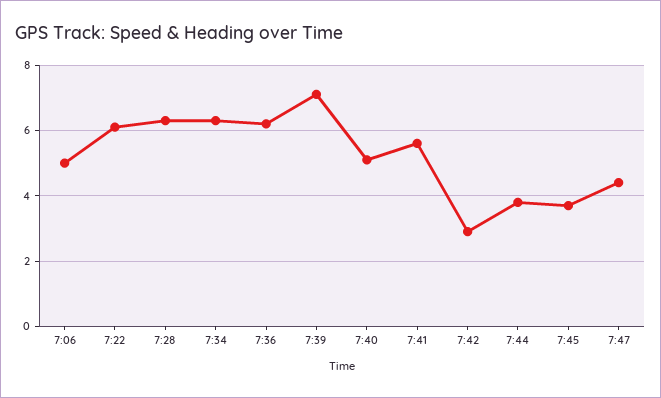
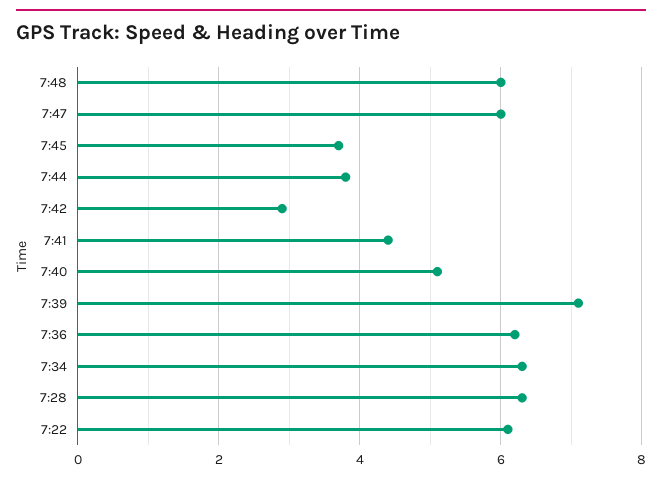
7:06: 5 -> none
7:41: 5.5 -> 4.5
7:47: 4.5 -> 6
7:48: none -> 6

